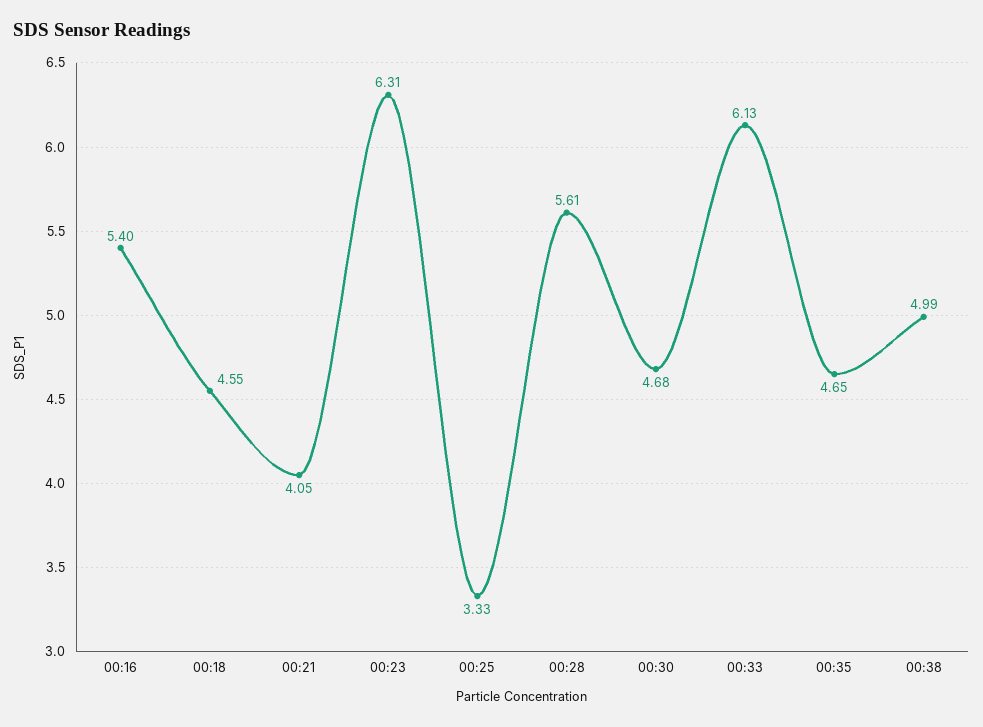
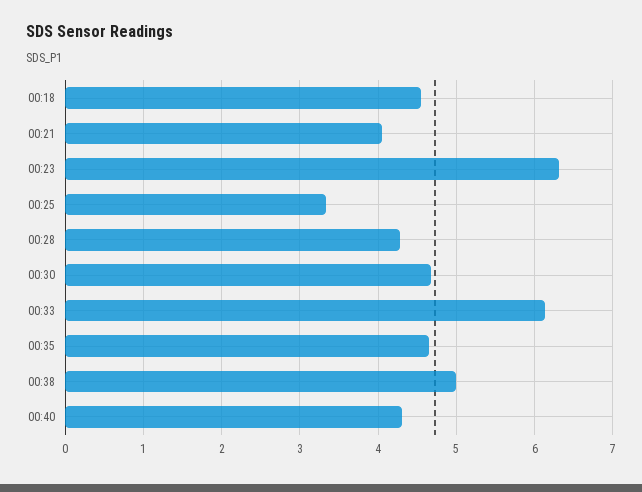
00:16: 5.4 -> none
00:28: 5.61 -> 4.3
00:40: none -> 4.3

